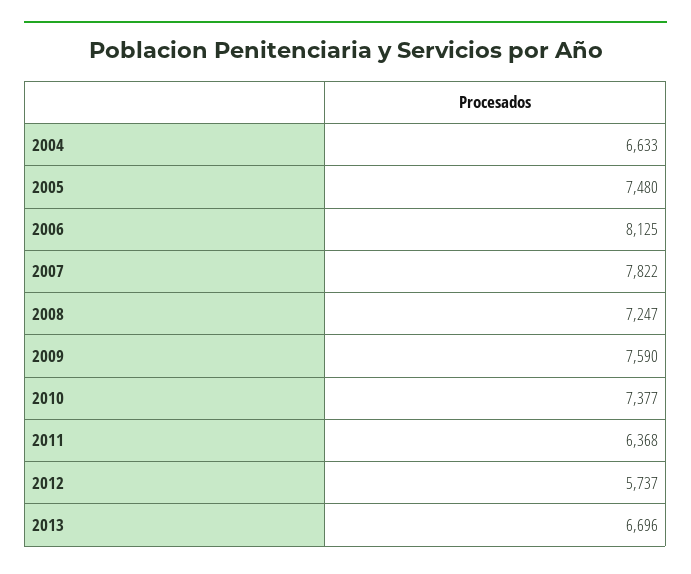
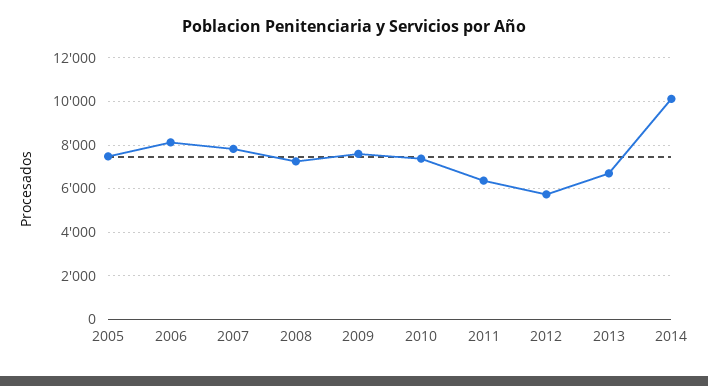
2004: 6633 -> none
2014: none -> 10000

